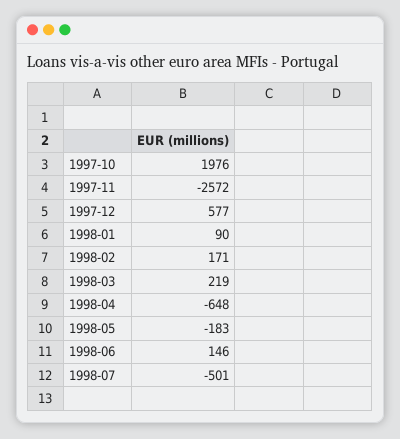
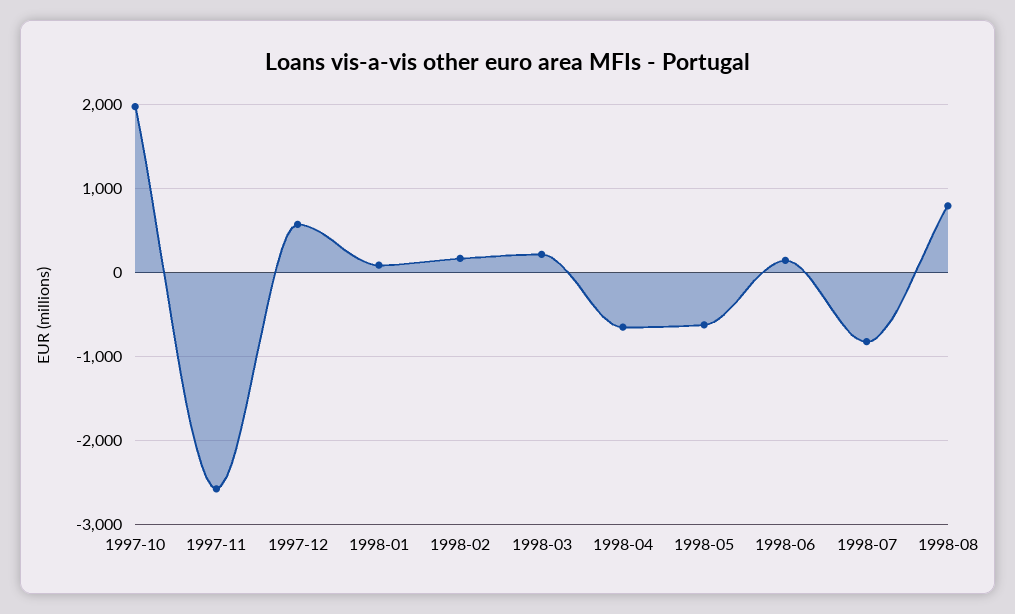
1998-05: -183 -> -600
1998-07: -501 -> -800
1998-08: none -> 800

